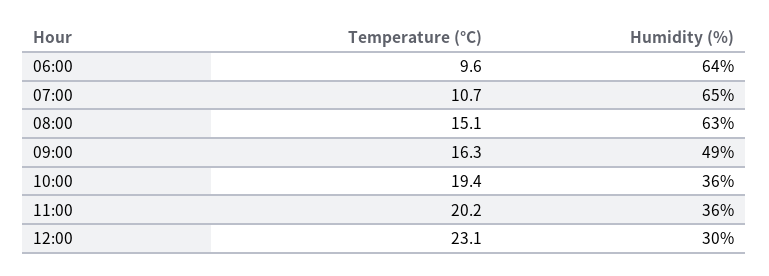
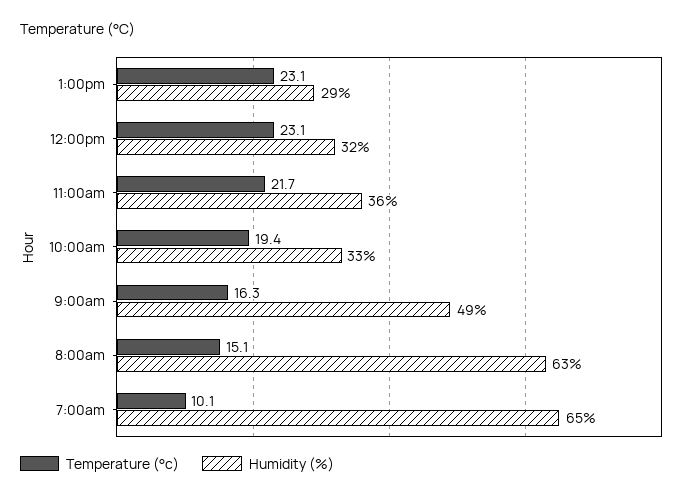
Temperature (°C), 06:00: 9.6 -> none
Humidity (%), 06:00: 64 -> none
Temperature (°C), 07:00: 10.7 -> 10.1
Humidity (%), 10:00: 36 -> 33
Temperature (°C), 11:00: 20.2 -> 21.7
Humidity (%), 12:00: 30 -> 32
Temperature (°C), 1:00pm: none -> 23.1
Humidity (%), 1:00pm: none -> 29

